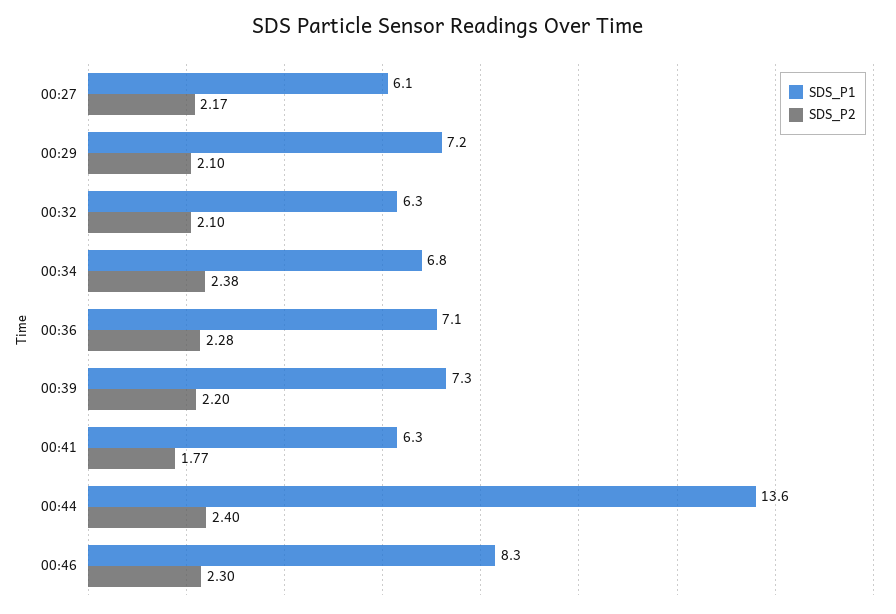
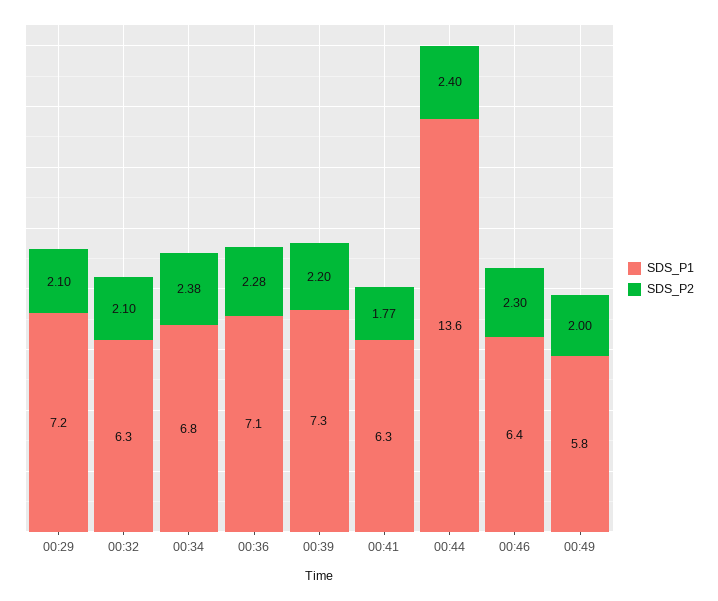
SDS_P1, 00:27: 6.1 -> none
SDS_P2, 00:27: 2.17 -> none
SDS_P1, 00:46: 8.3 -> 6.4
SDS_P1, 00:49: none -> 5.8
SDS_P2, 00:49: none -> 2

